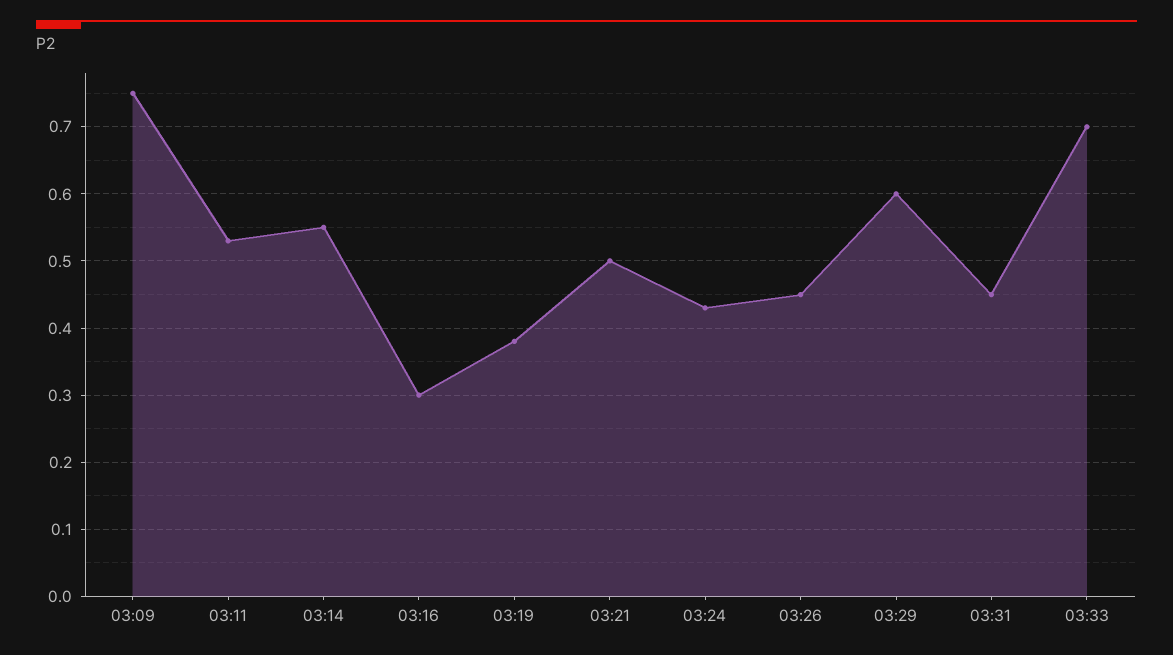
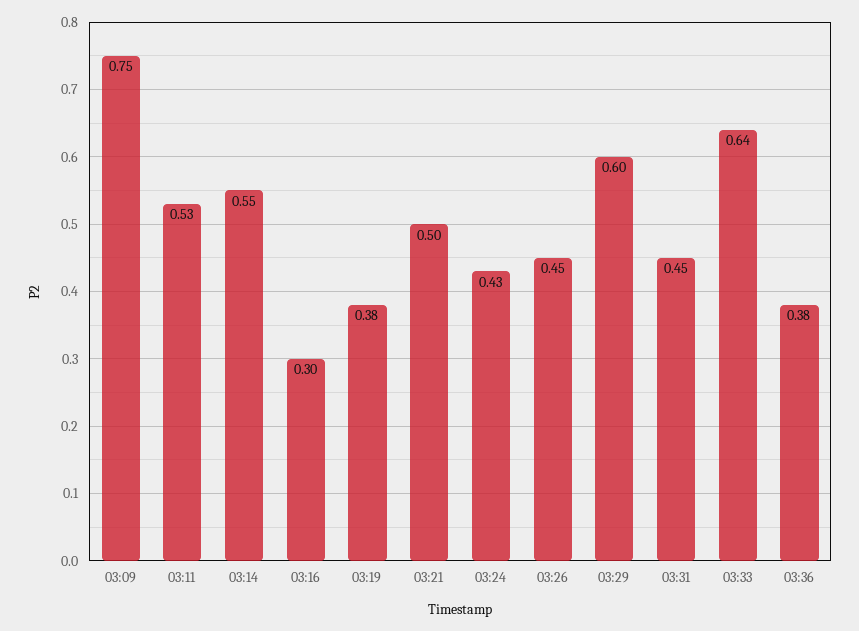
03:33: 0.7 -> 0.64
03:36: none -> 0.38

